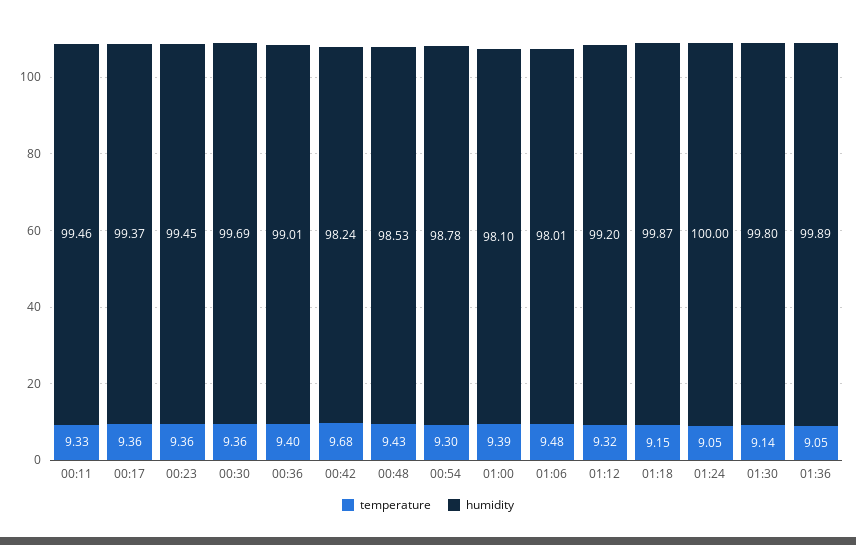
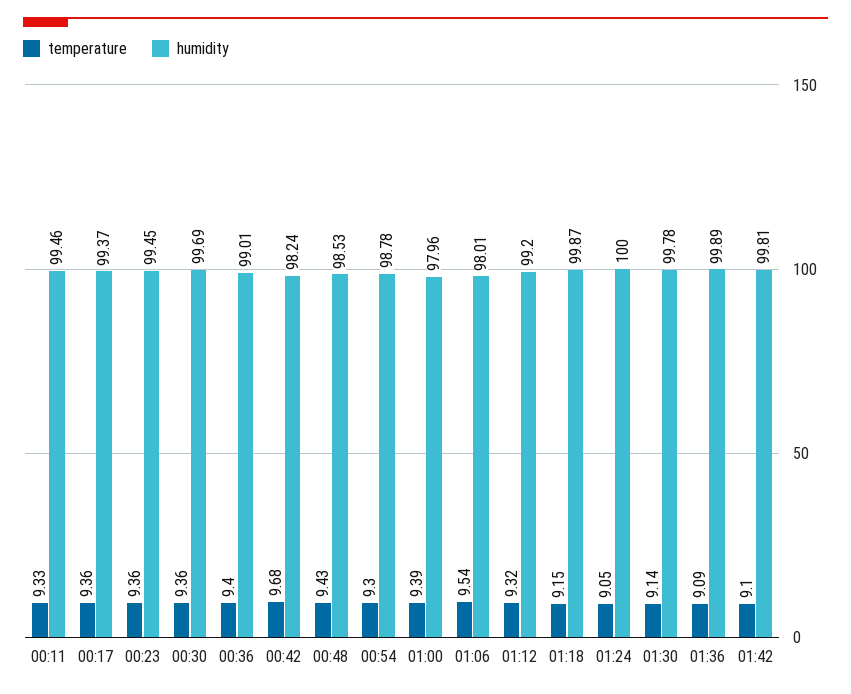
humidity, 01:00: 98.1 -> 97.96
temperature, 01:06: 9.48 -> 9.54
humidity, 01:30: 99.8 -> 99.78
temperature, 01:36: 9.05 -> 9.09
temperature, 01:42: none -> 9.1
humidity, 01:42: none -> 99.81

